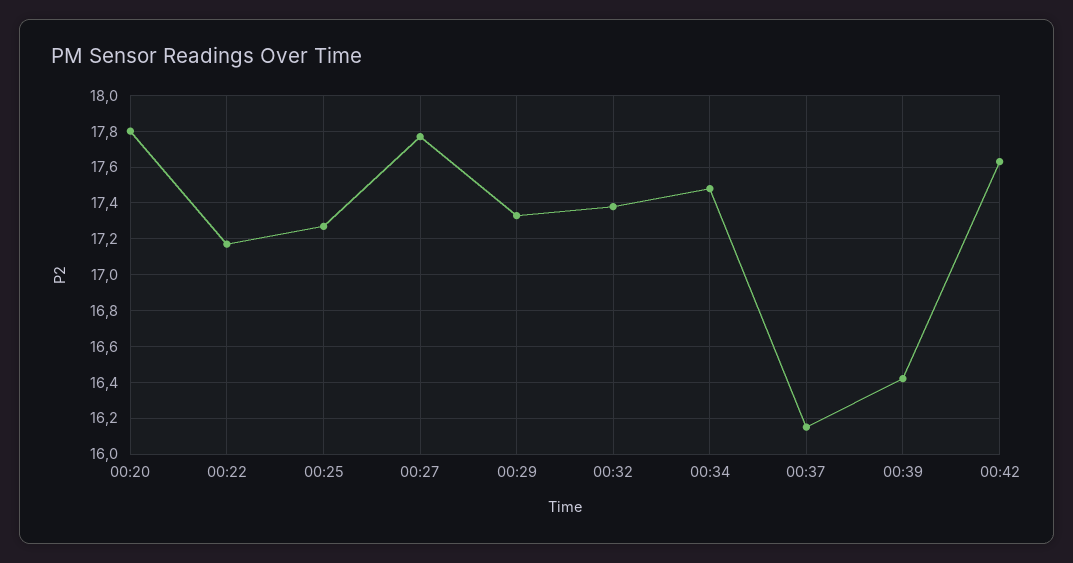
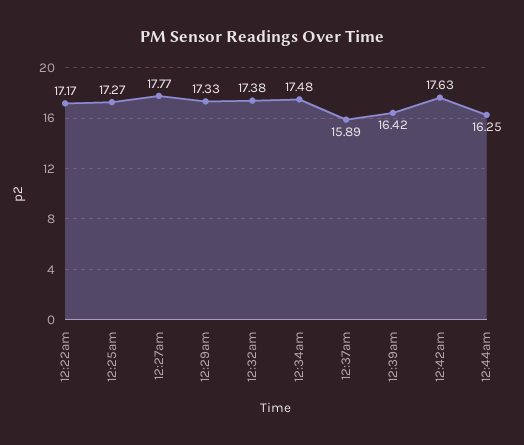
00:20: 17.8 -> none
00:37: 16.15 -> 15.89
12:44am: none -> 16.25

